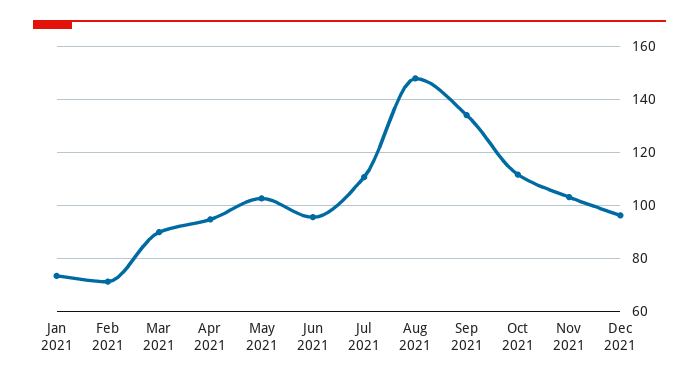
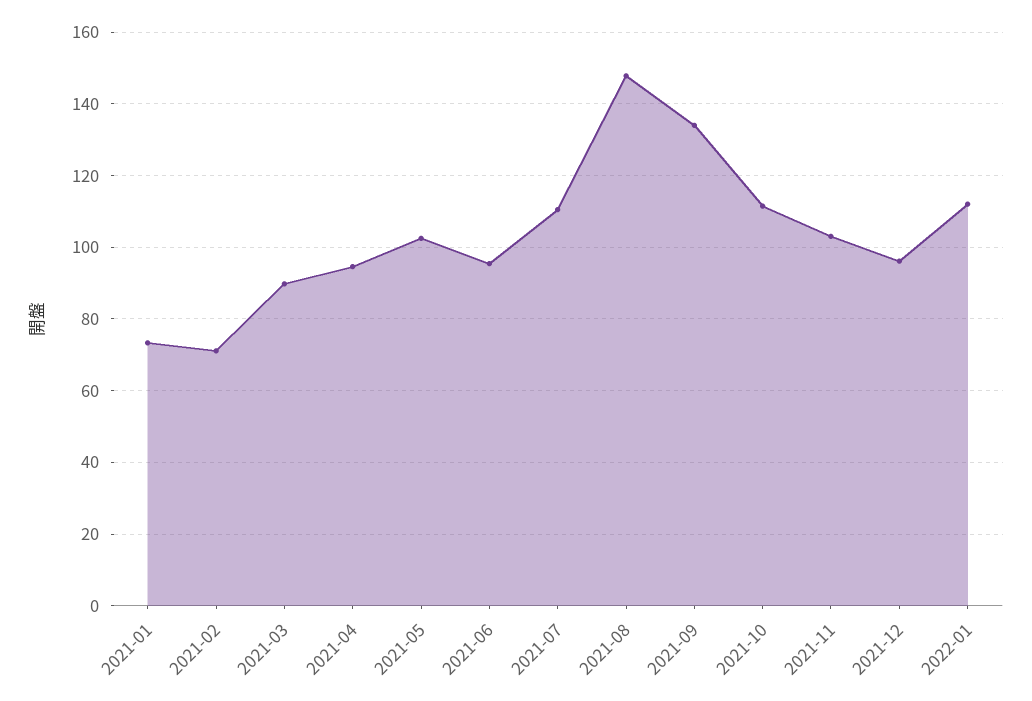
2022-01: none -> 112

